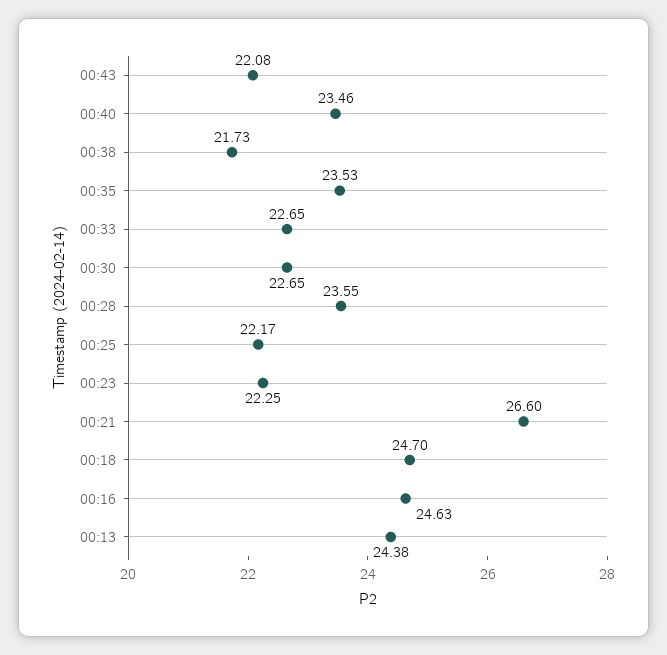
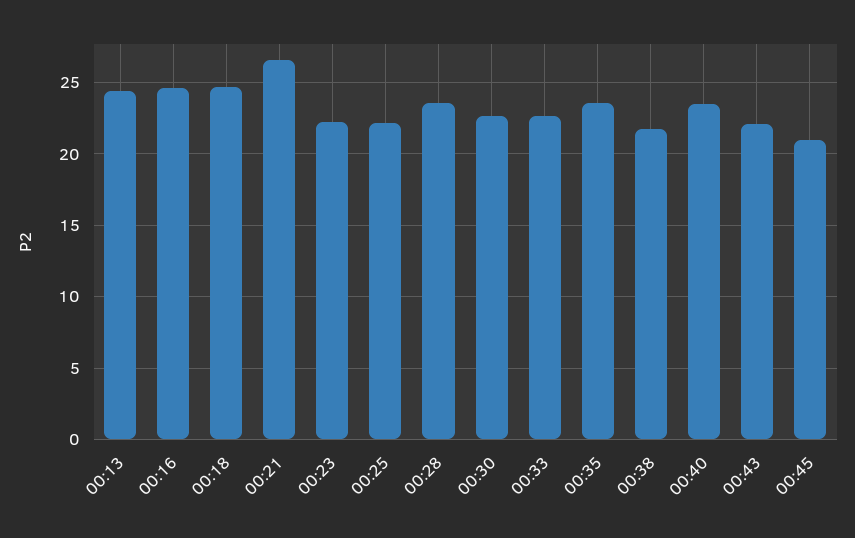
00:45: none -> 21

